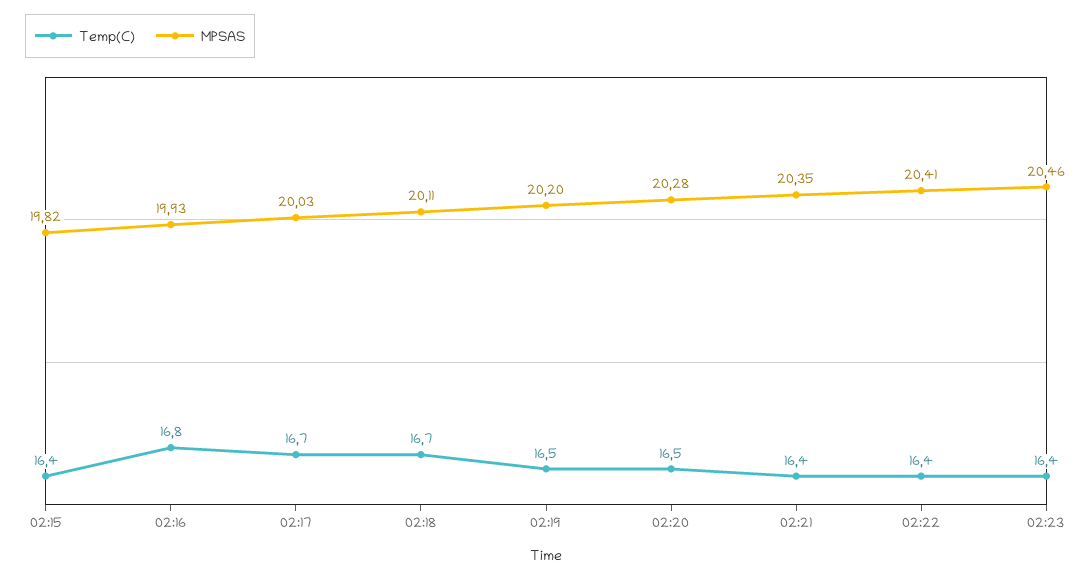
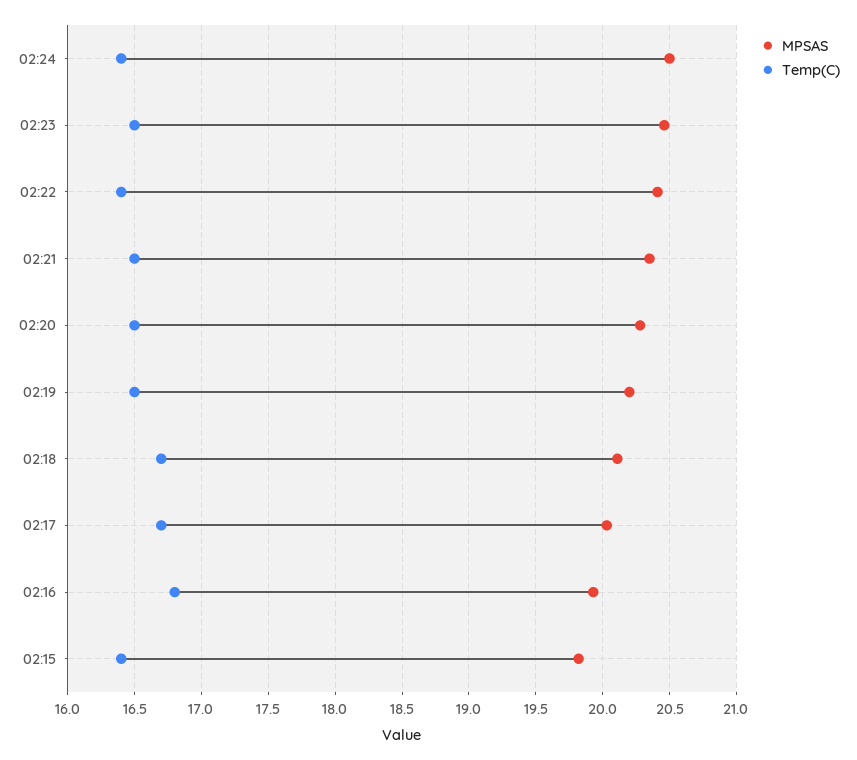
Temp(C), 02:21: 16.4 -> 16.5
Temp(C), 02:23: 16.4 -> 16.5
MPSAS, 02:24: none -> 20.5
Temp(C), 02:24: none -> 16.4

